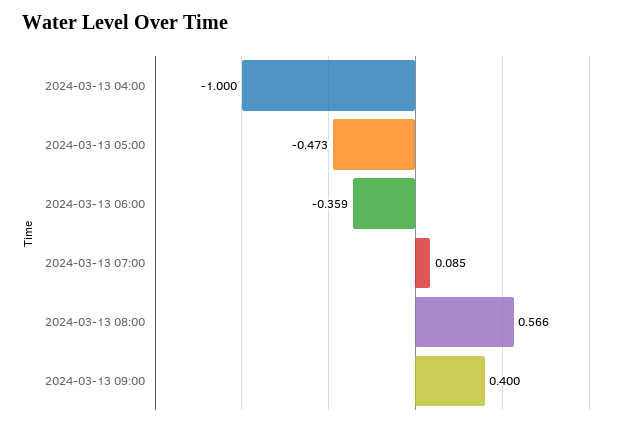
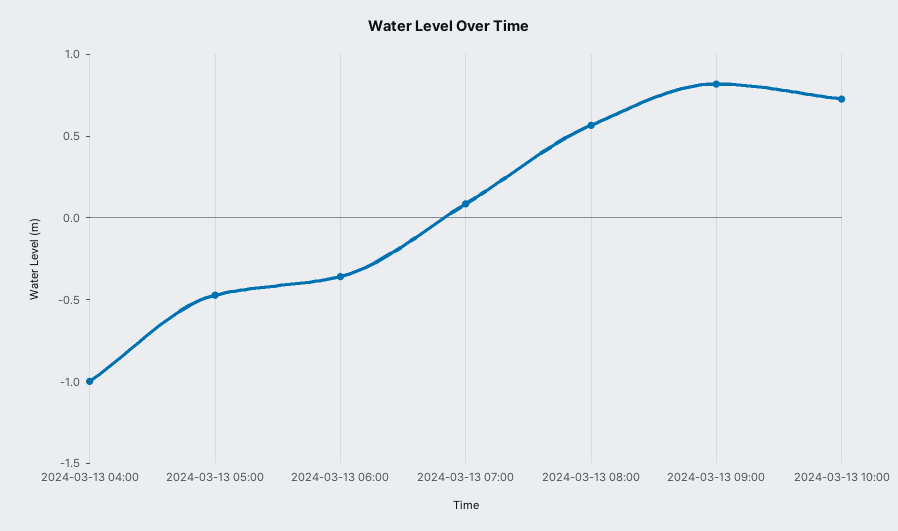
2024-03-13 09:00: 0.4 -> 0.8
2024-03-13 10:00: none -> 0.7

